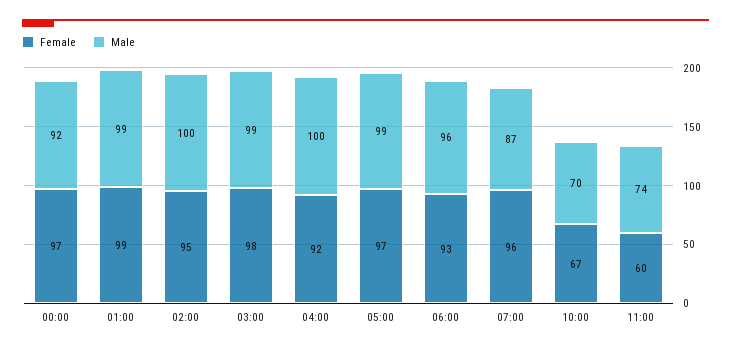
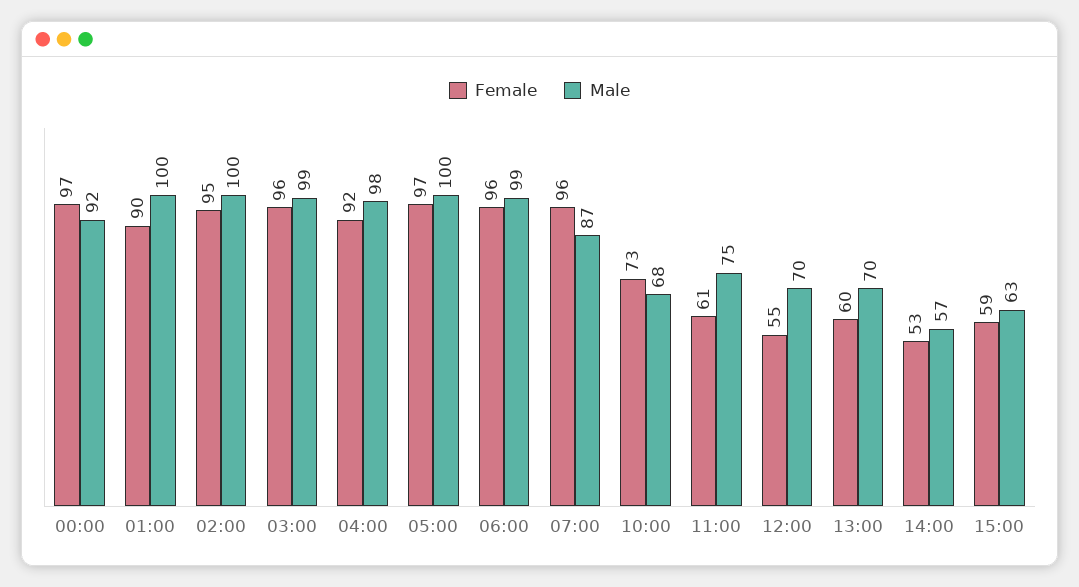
Female, 01:00: 99 -> 90
Male, 01:00: 99 -> 100
Female, 03:00: 98 -> 96
Male, 04:00: 100 -> 98
Male, 05:00: 99 -> 100
Female, 06:00: 93 -> 96
Male, 06:00: 96 -> 99
Female, 10:00: 67 -> 73
Male, 10:00: 70 -> 68
Female, 11:00: 60 -> 61
Male, 11:00: 74 -> 75
Female, 12:00: none -> 55
Male, 12:00: none -> 70
Female, 13:00: none -> 60
Male, 13:00: none -> 70
Female, 14:00: none -> 53
Male, 14:00: none -> 57
Female, 15:00: none -> 59
Male, 15:00: none -> 63

